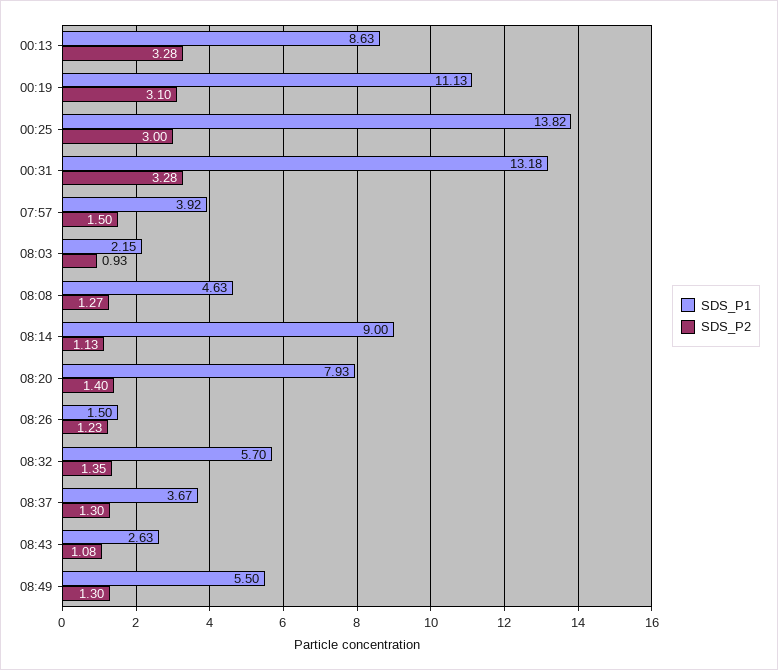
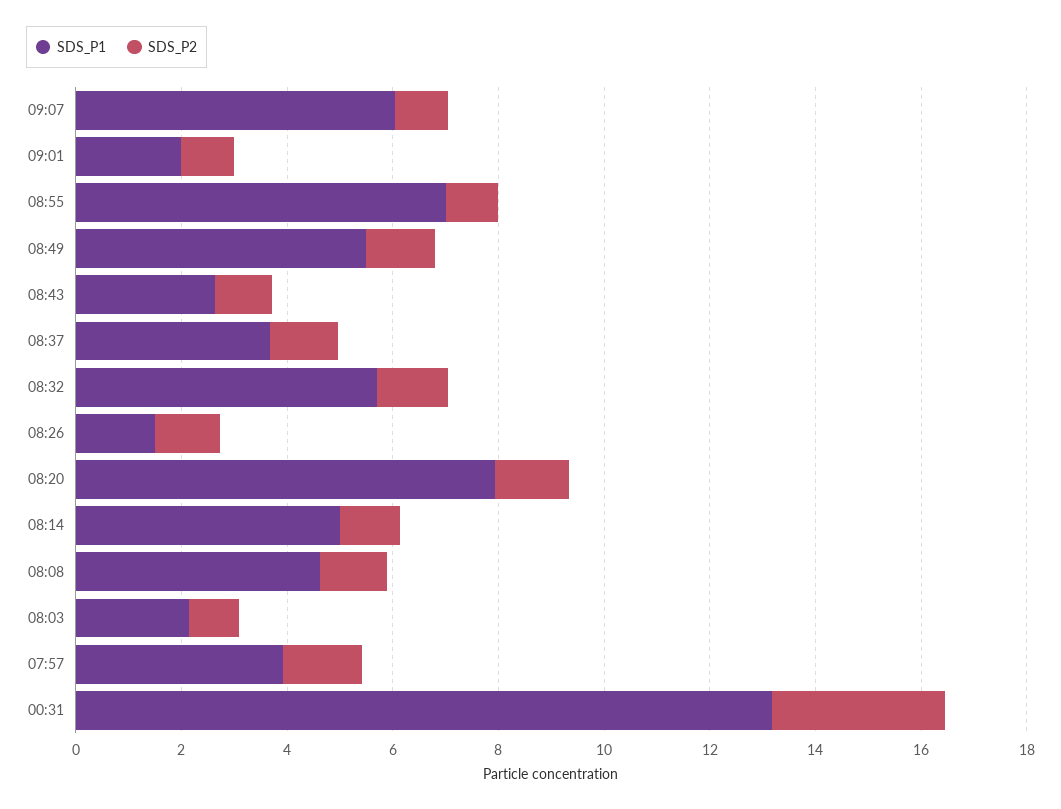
SDS_P1, 00:13: 8.63 -> none
SDS_P2, 00:13: 3.28 -> none
SDS_P1, 00:19: 11.13 -> none
SDS_P2, 00:19: 3.1 -> none
SDS_P1, 00:25: 13.82 -> none
SDS_P2, 00:25: 3 -> none
SDS_P1, 08:14: 9 -> 5
SDS_P1, 09:07: none -> 6
SDS_P2, 09:07: none -> 1
SDS_P1, 09:01: none -> 2
SDS_P2, 09:01: none -> 1
SDS_P1, 08:55: none -> 7
SDS_P2, 08:55: none -> 1

